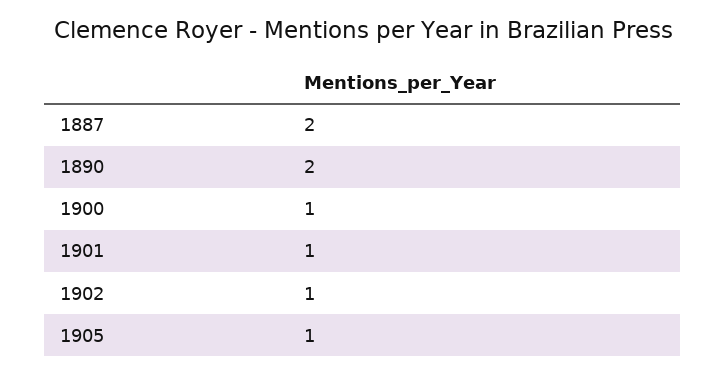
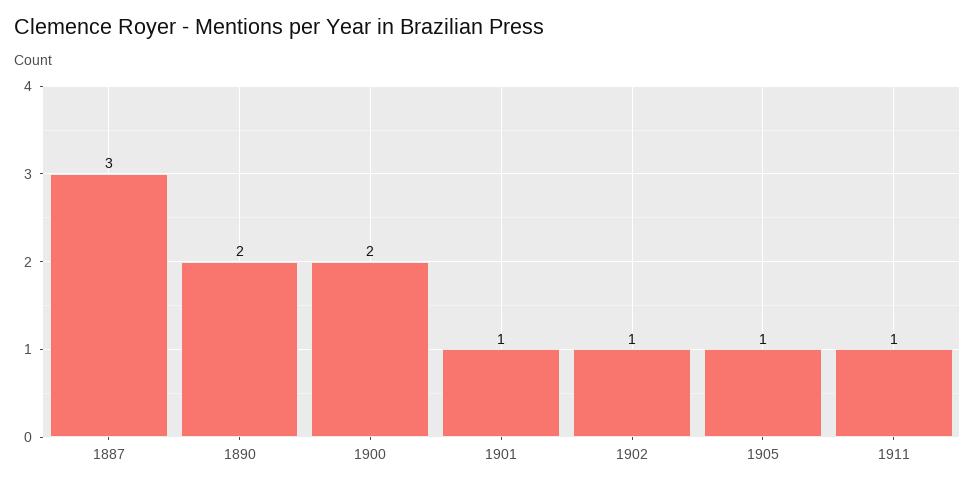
1887: 2 -> 3
1900: 1 -> 2
1911: none -> 1

